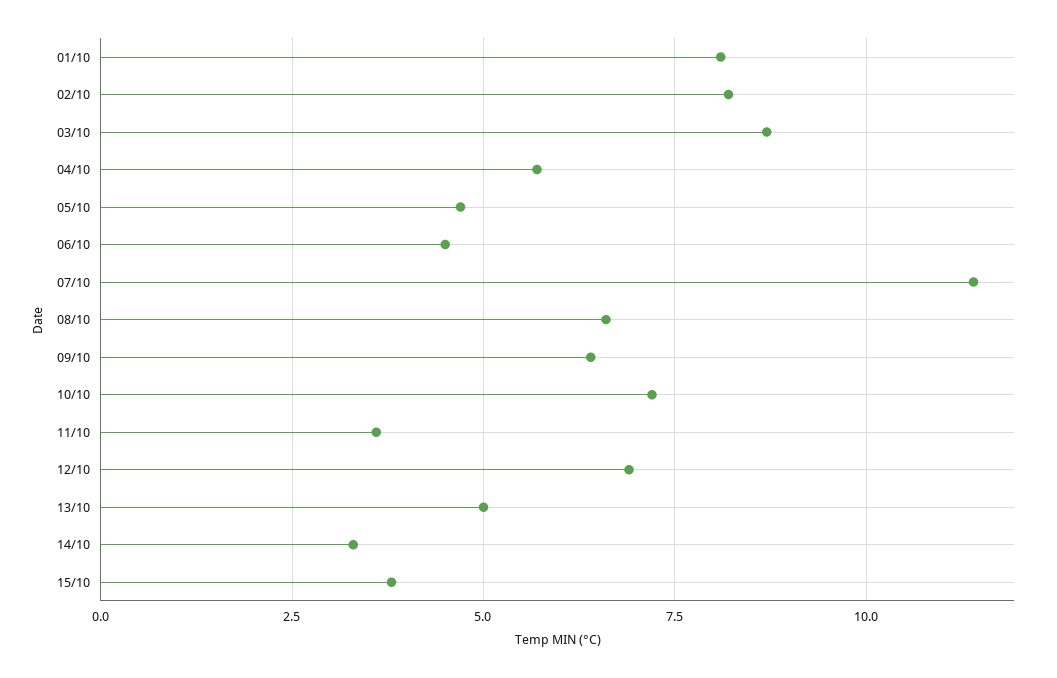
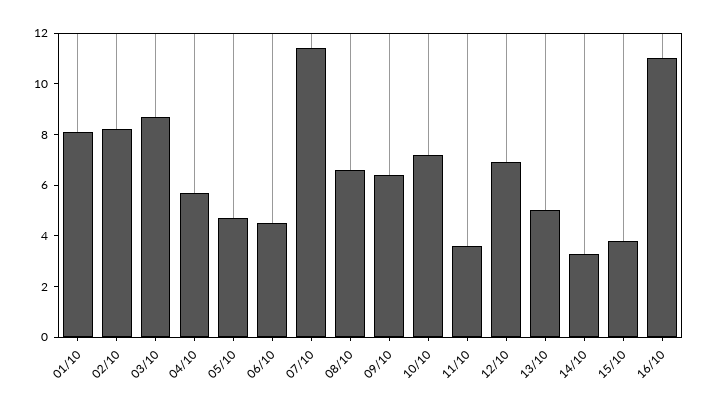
16/10: none -> 11

